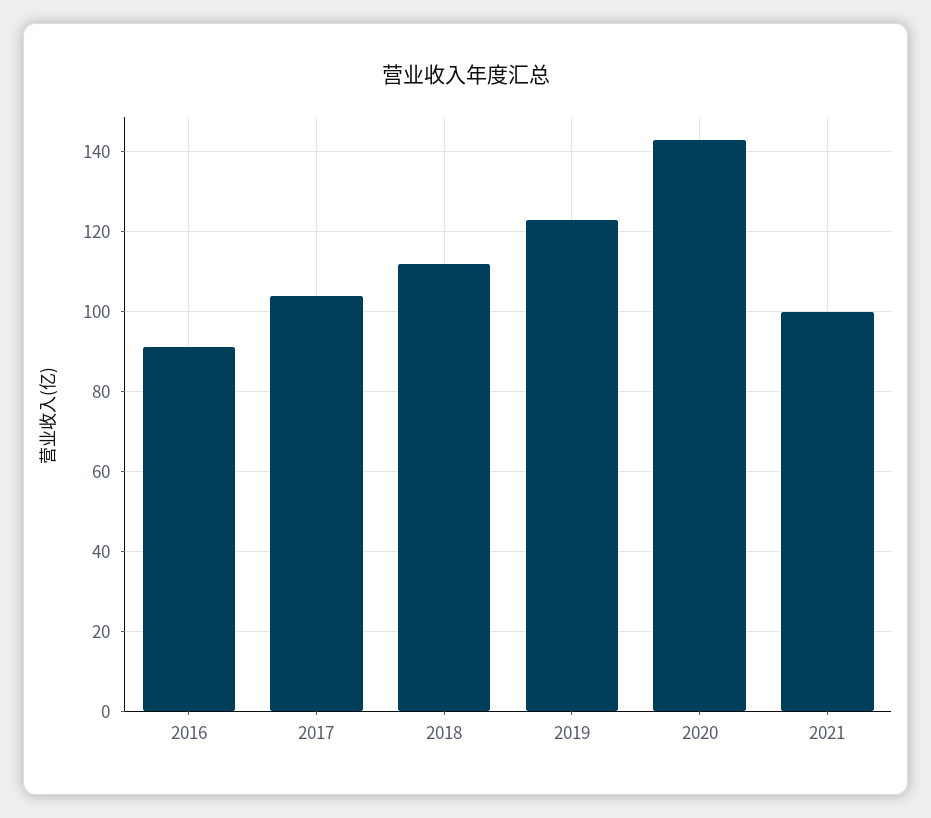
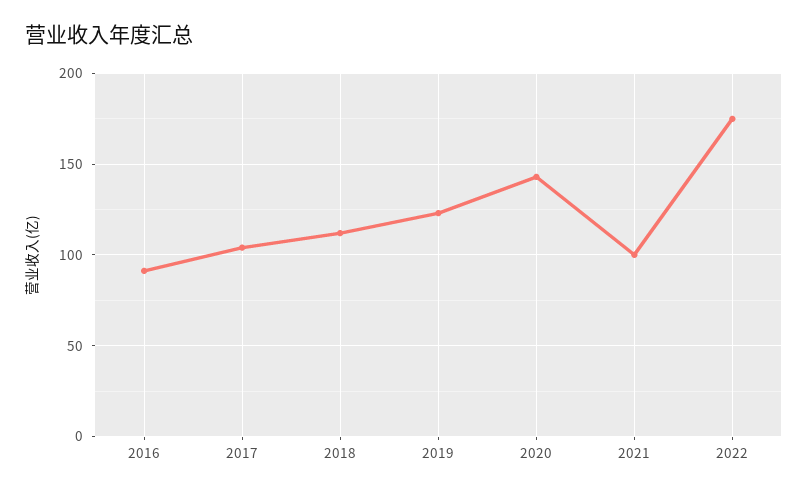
2022: none -> 175

